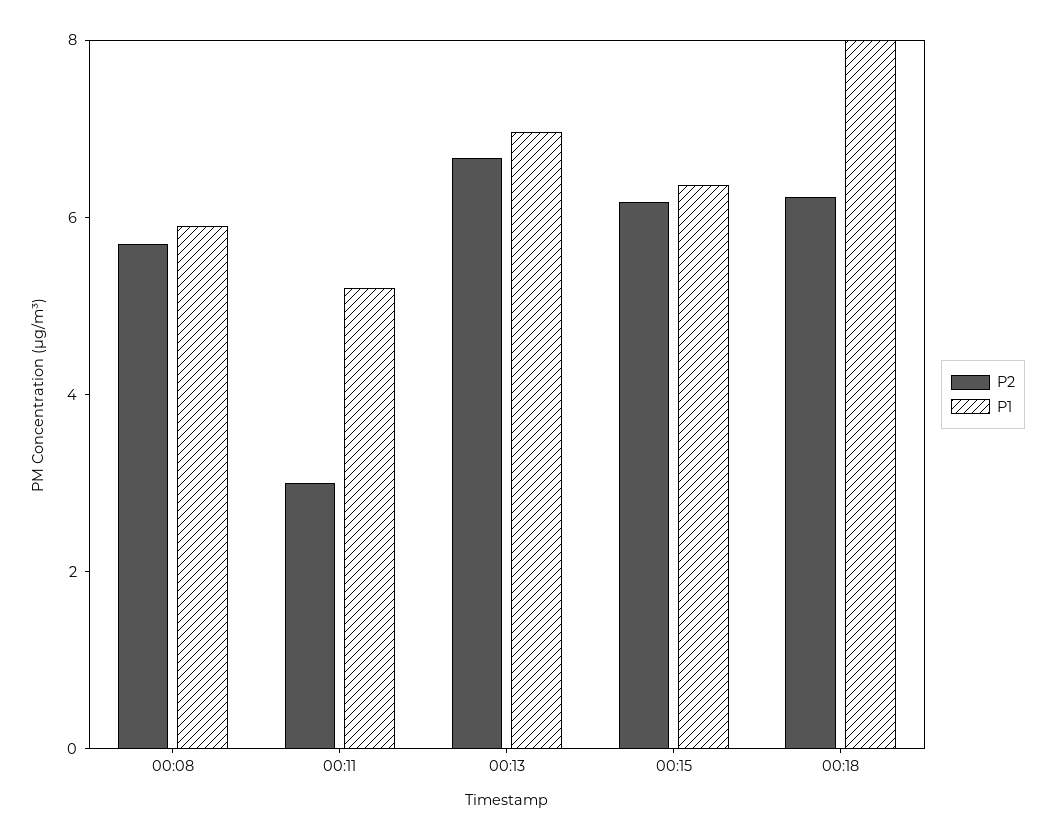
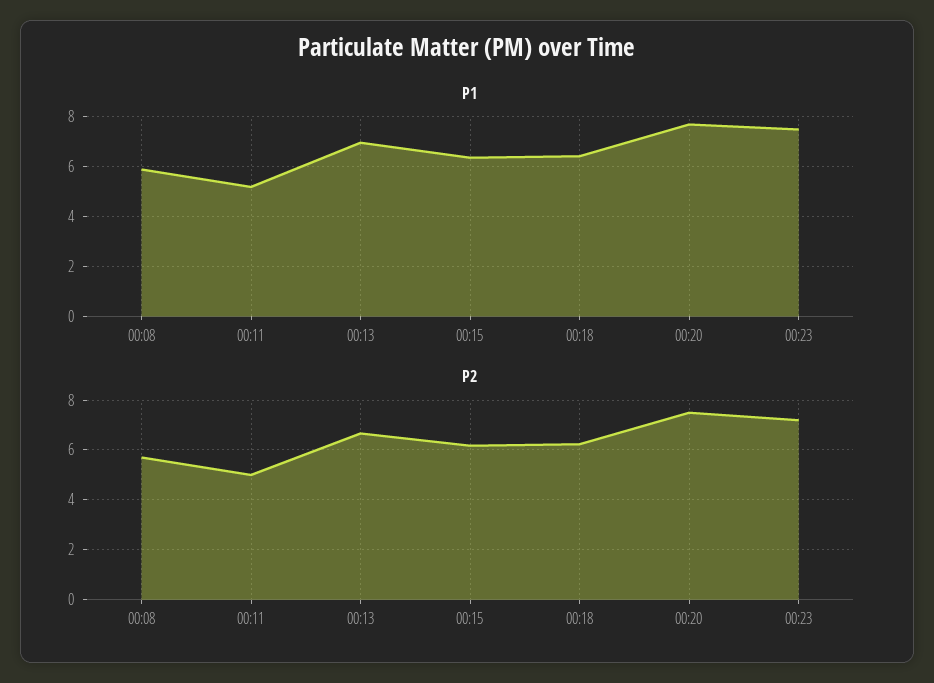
P2, 00:11: 3 -> 5
P1, 00:18: 8 -> 6.5
P1, 00:20: none -> 7.75
P1, 00:23: none -> 7.5
P2, 00:20: none -> 7.5
P2, 00:23: none -> 7.25

